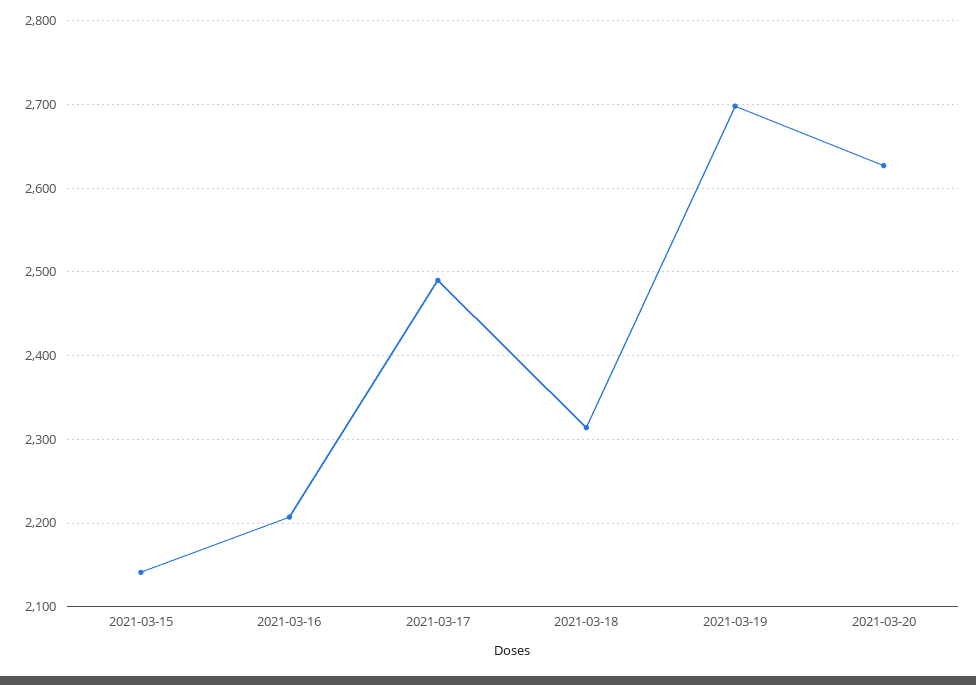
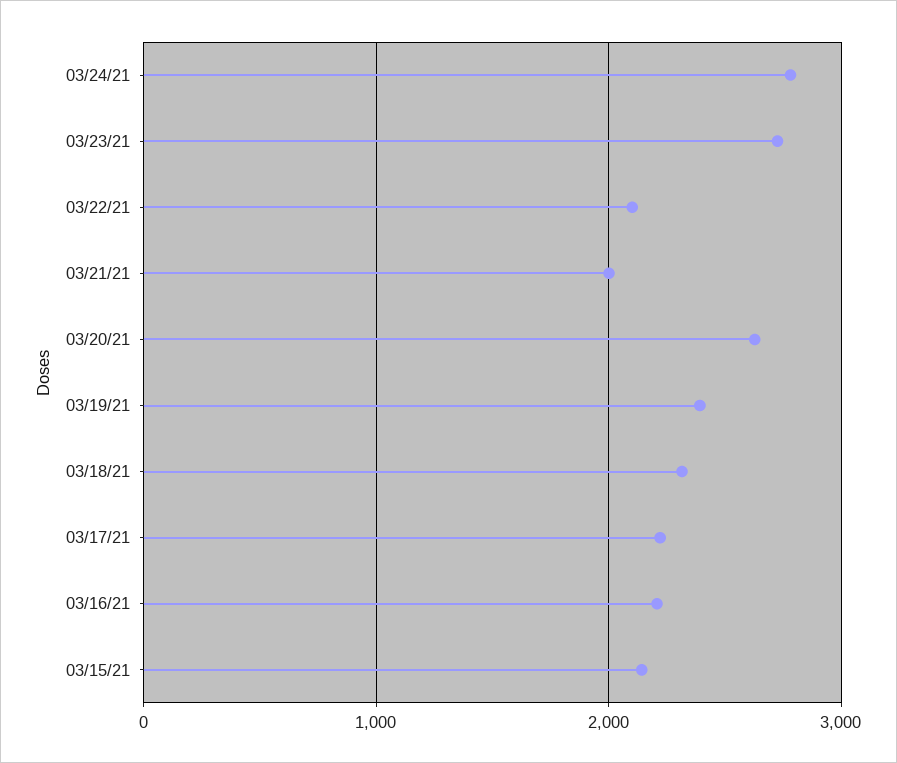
2021-03-17: 2490 -> 2200
2021-03-19: 2700 -> 2400
03/24/21: none -> 2800
03/23/21: none -> 2700
03/22/21: none -> 2100
03/21/21: none -> 2000

